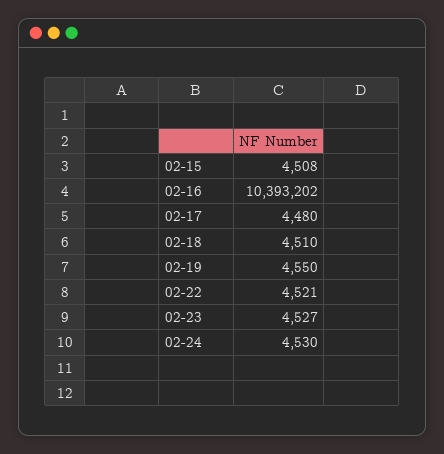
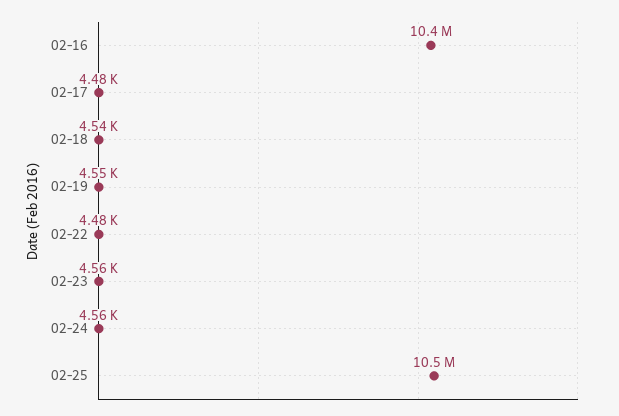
02-15: 4508 -> none
02-18: 4510 -> 4540
02-22: 4521 -> 4480
02-23: 4527 -> 4560
02-24: 4530 -> 4560
02-25: none -> 10500000

